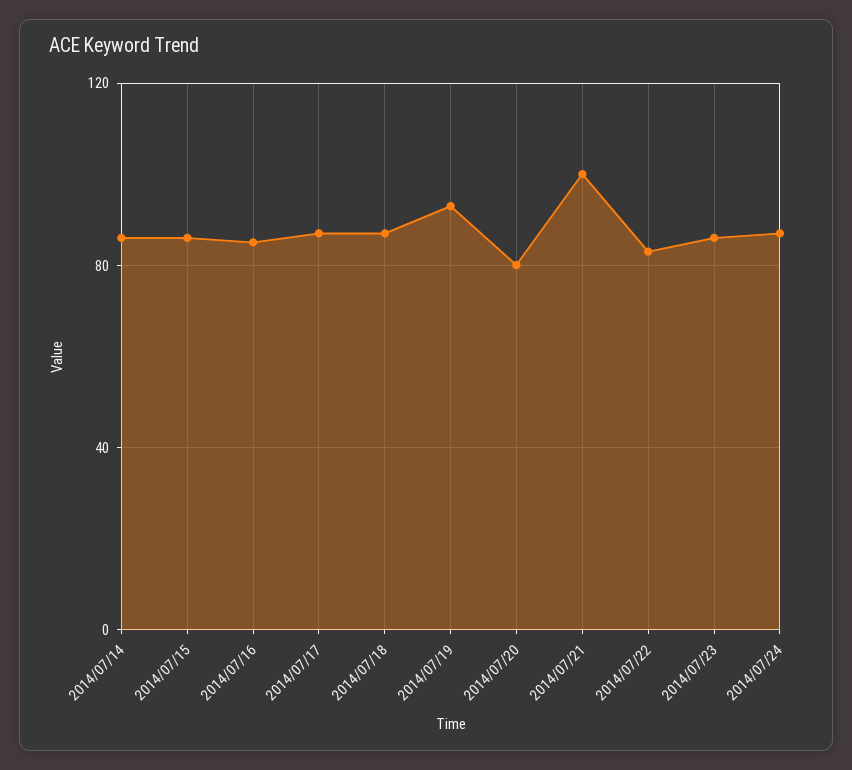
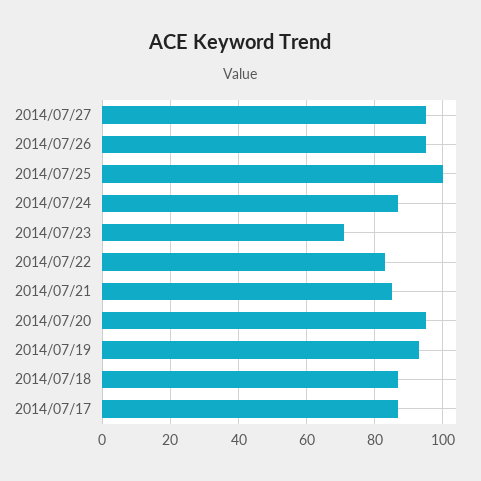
2014/07/14: 85 -> none
2014/07/15: 85 -> none
2014/07/16: 85 -> none
2014/07/20: 80 -> 95
2014/07/21: 100 -> 85
2014/07/23: 85 -> 70
2014/07/27: none -> 95
2014/07/26: none -> 95
2014/07/25: none -> 100

